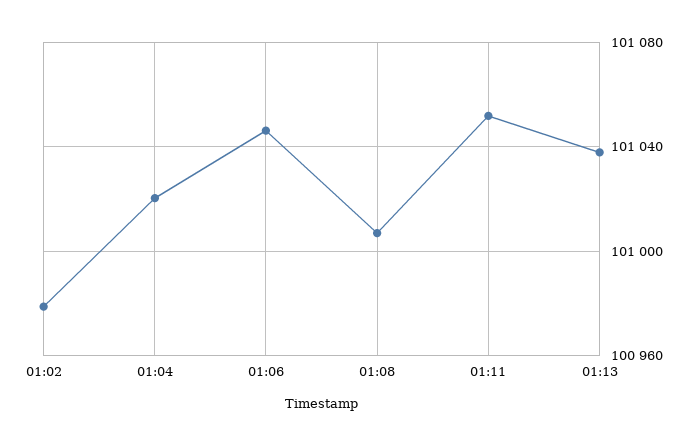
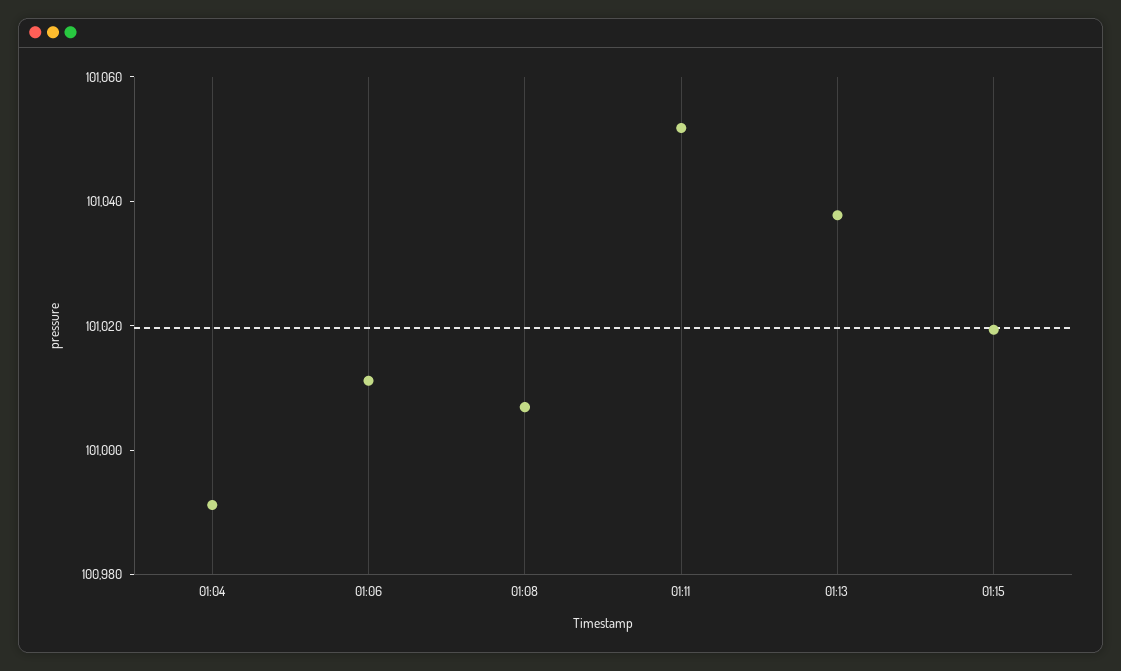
01:02: 100980 -> none
01:04: 101020 -> 100990
01:06: 101045 -> 101010
01:15: none -> 101020

